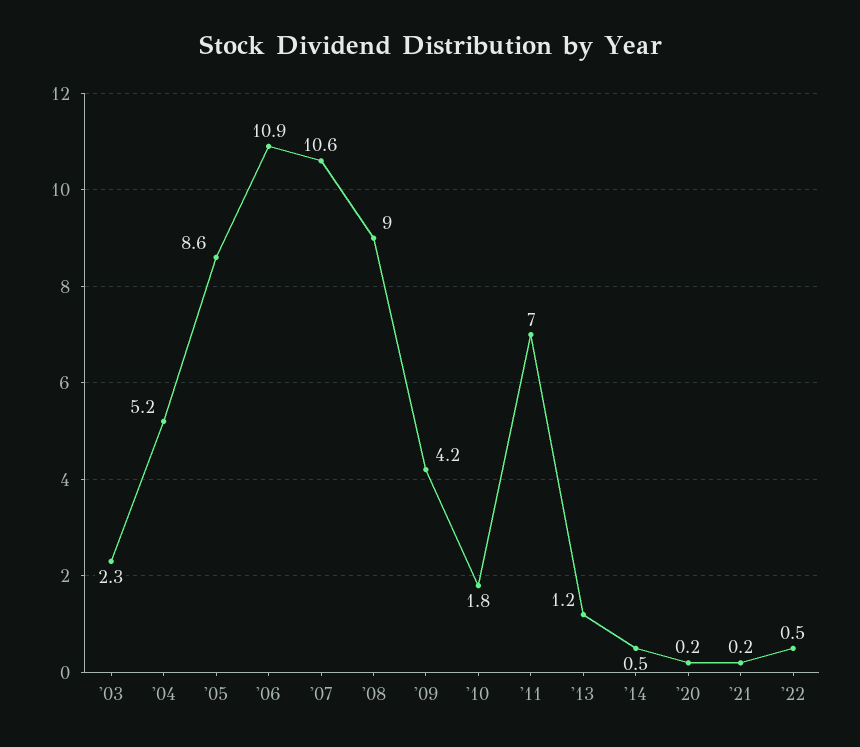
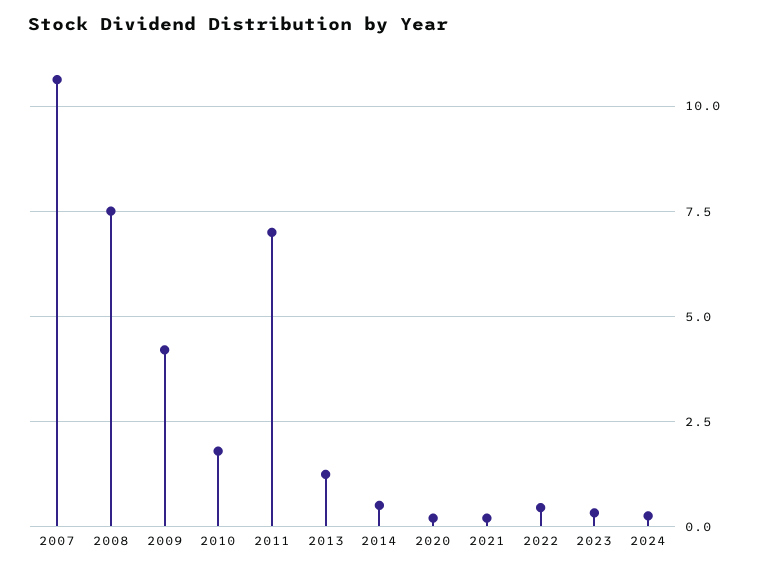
'03: 2.3 -> none
'04: 5.2 -> none
'05: 8.6 -> none
'06: 10.9 -> none
'08: 9 -> 7.5
2023: none -> 0.25
2024: none -> 0.25

